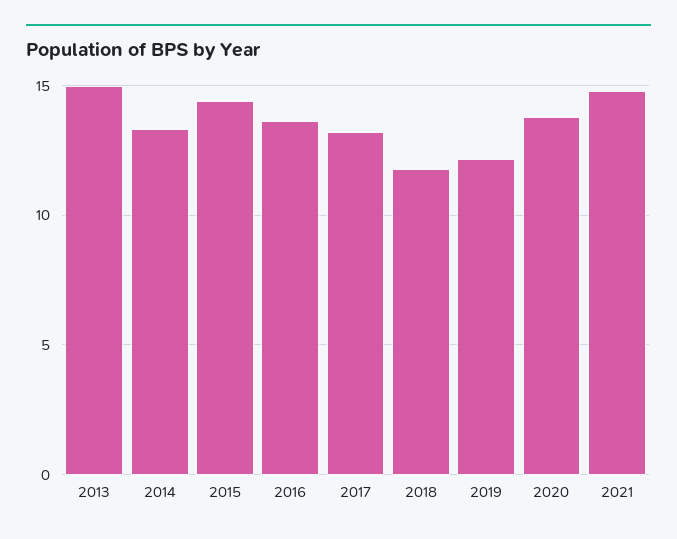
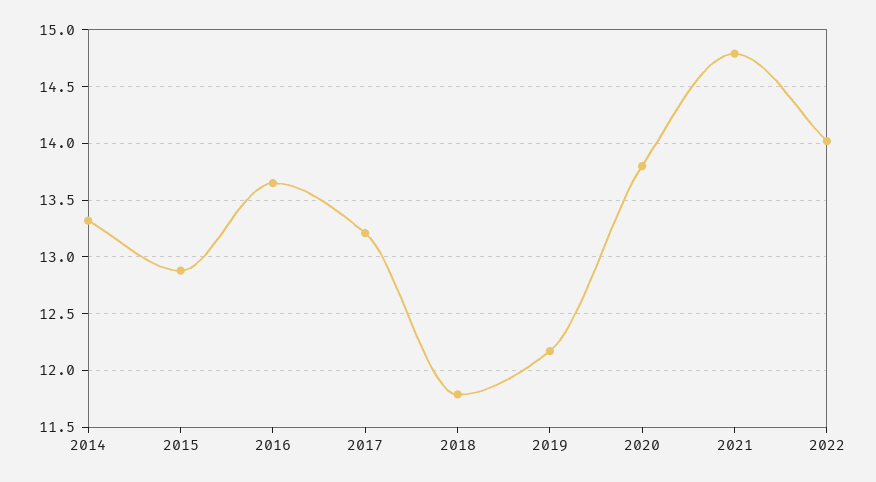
2013: 15 -> none
2015: 14.5 -> 12.9
2022: none -> 14

